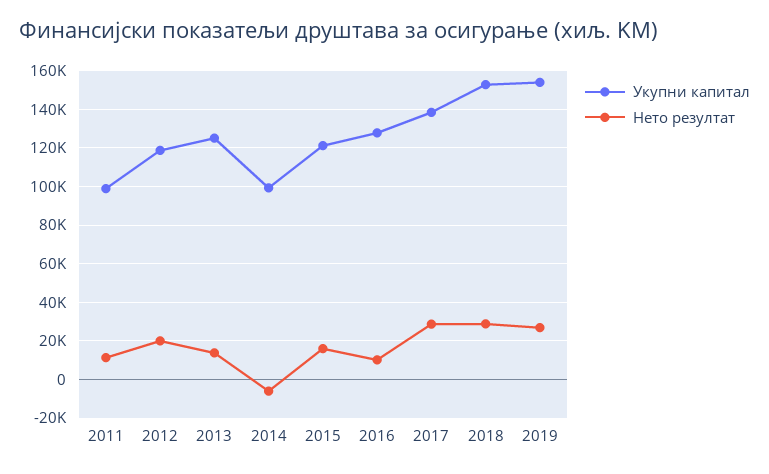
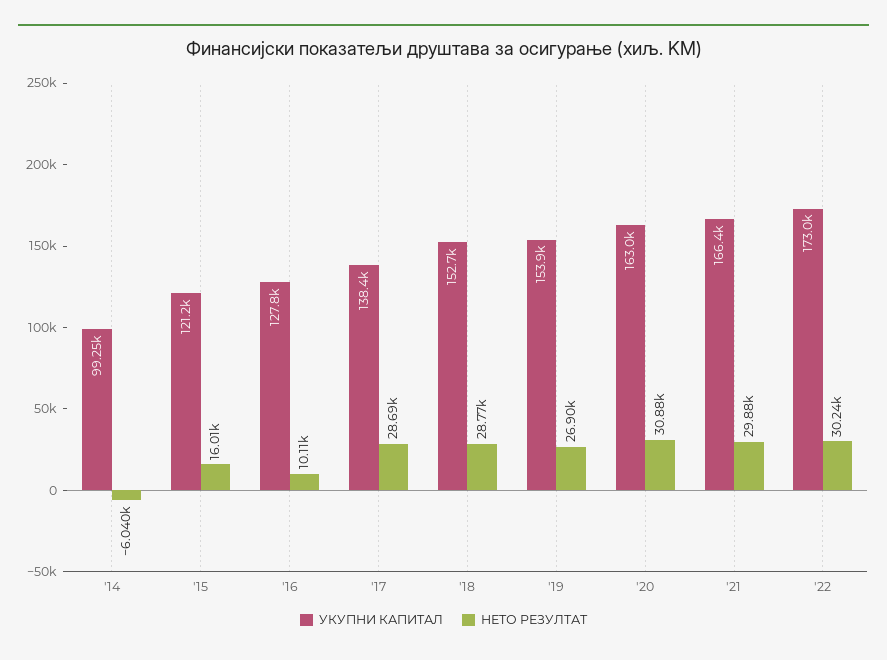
Укупни капитал, 2011: 100000 -> none
Нето резултат, 2011: 10000 -> none
Укупни капитал, 2012: 120000 -> none
Нето резултат, 2012: 20000 -> none
Укупни капитал, 2013: 125000 -> none
Нето резултат, 2013: 15000 -> none
Укупни капитал, '20: none -> 163000
Нето резултат, '20: none -> 30880
Укупни капитал, '21: none -> 166400
Нето резултат, '21: none -> 29880
Укупни капитал, '22: none -> 173000
Нето резултат, '22: none -> 30240

